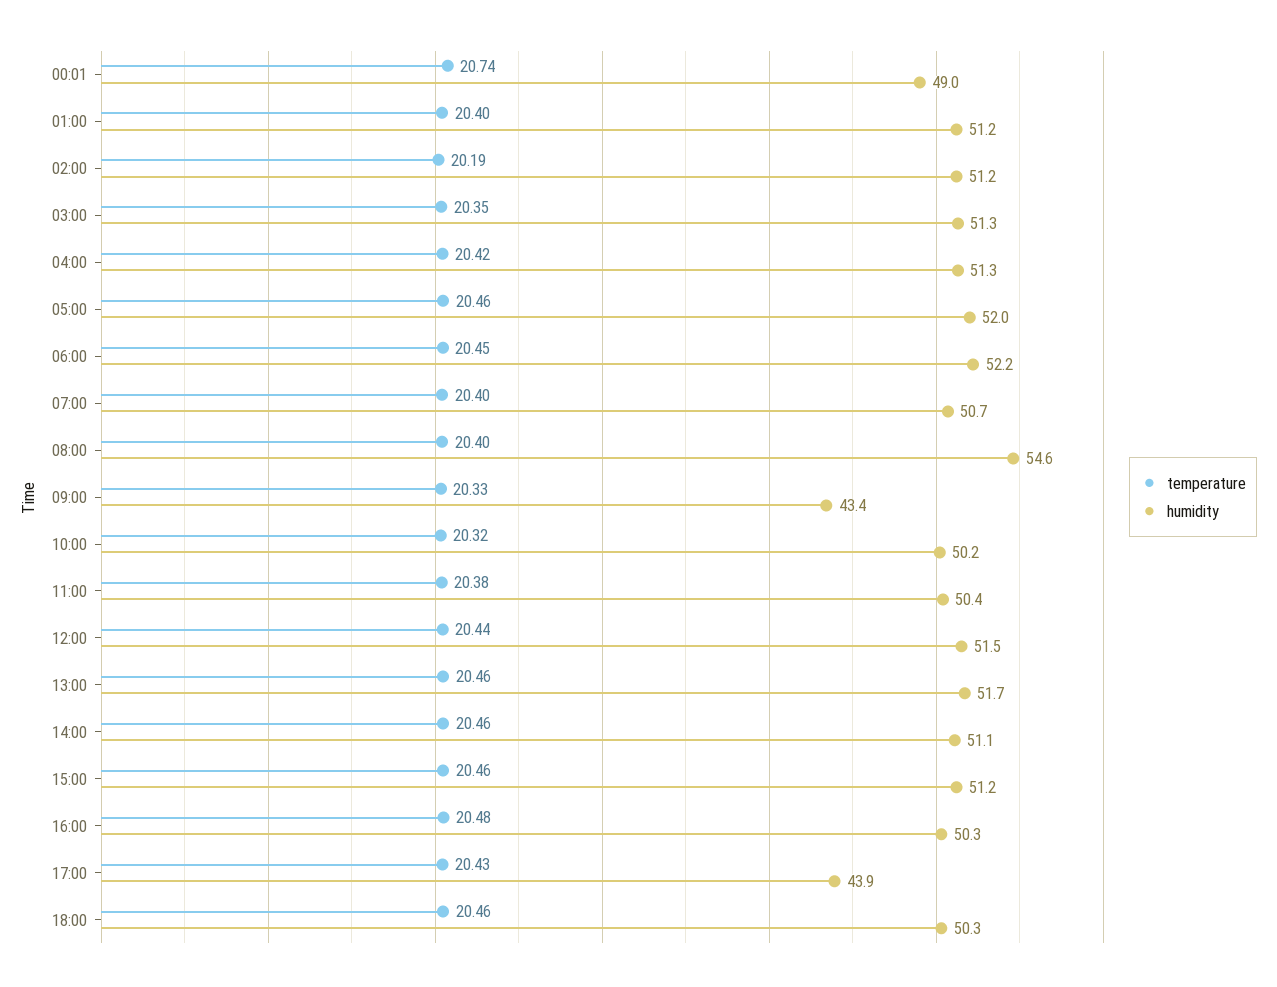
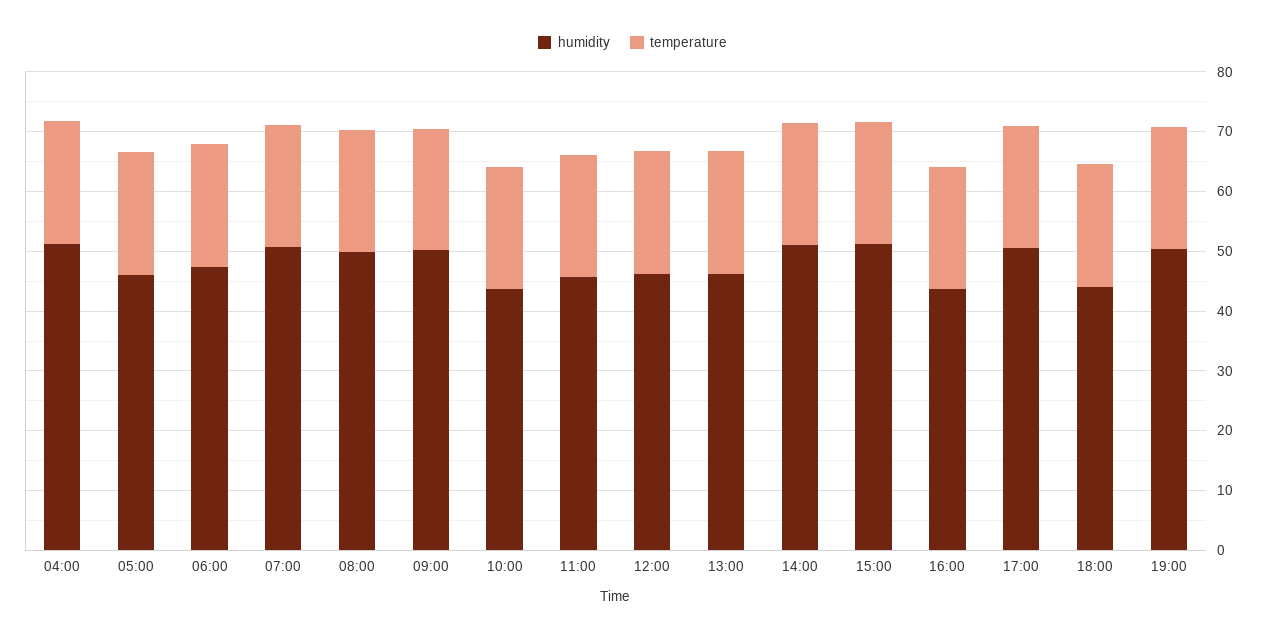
temperature, 00:01: 20.74 -> none
humidity, 00:01: 49 -> none
temperature, 01:00: 20.4 -> none
humidity, 01:00: 51.2 -> none
temperature, 02:00: 20.19 -> none
humidity, 02:00: 51.2 -> none
temperature, 03:00: 20.35 -> none
humidity, 03:00: 51.3 -> none
humidity, 05:00: 52 -> 46
humidity, 06:00: 52.2 -> 48
humidity, 08:00: 54.6 -> 50
humidity, 09:00: 43.4 -> 50
humidity, 10:00: 50.2 -> 44
humidity, 11:00: 50.4 -> 46
humidity, 12:00: 51.5 -> 46
humidity, 13:00: 51.7 -> 46
humidity, 16:00: 50.3 -> 44
humidity, 17:00: 43.9 -> 50
humidity, 18:00: 50.3 -> 44
humidity, 19:00: none -> 50
temperature, 19:00: none -> 20

